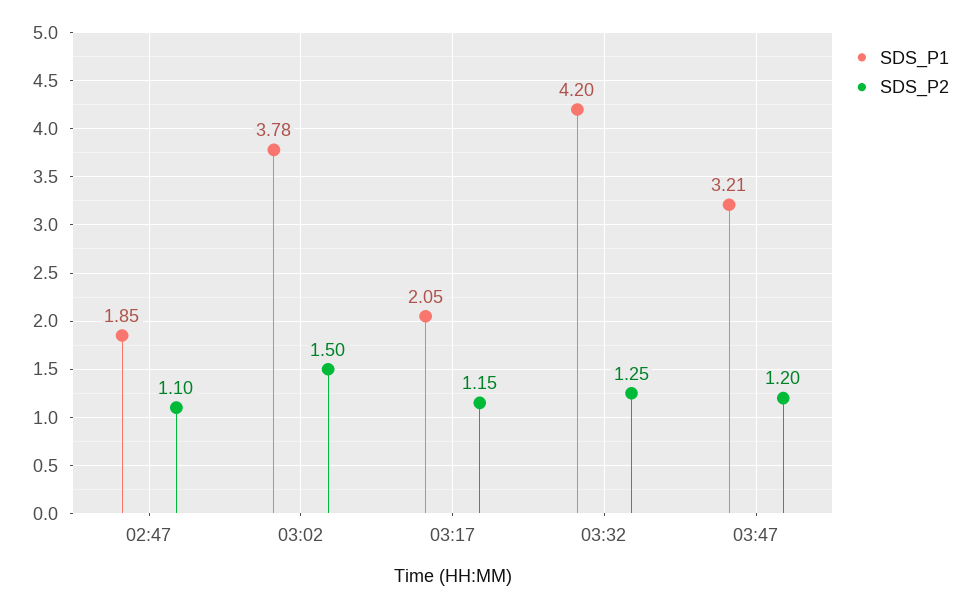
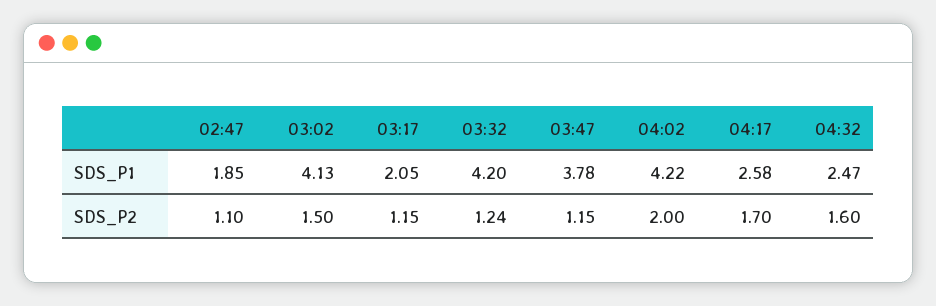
SDS_P1, 03:02: 3.78 -> 4.13
SDS_P2, 03:32: 1.25 -> 1.24
SDS_P1, 03:47: 3.21 -> 3.78
SDS_P2, 03:47: 1.2 -> 1.15
SDS_P1, 04:02: none -> 4.22
SDS_P1, 04:17: none -> 2.58
SDS_P1, 04:32: none -> 2.47
SDS_P2, 04:02: none -> 2
SDS_P2, 04:17: none -> 1.7
SDS_P2, 04:32: none -> 1.6

